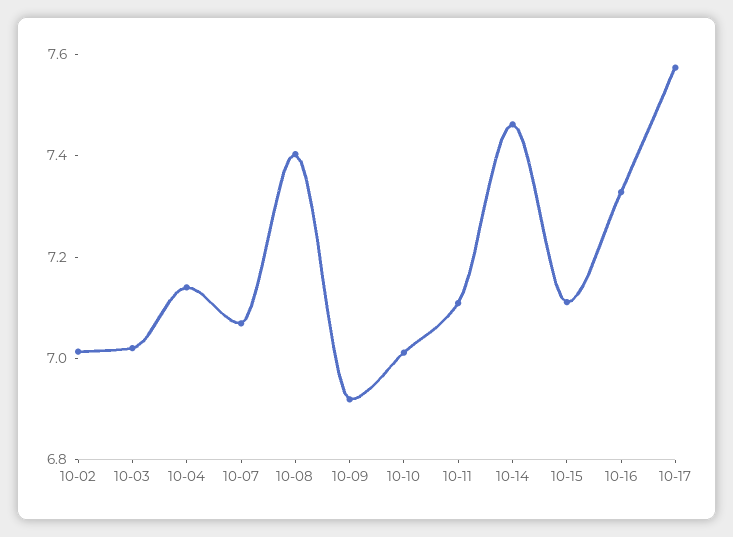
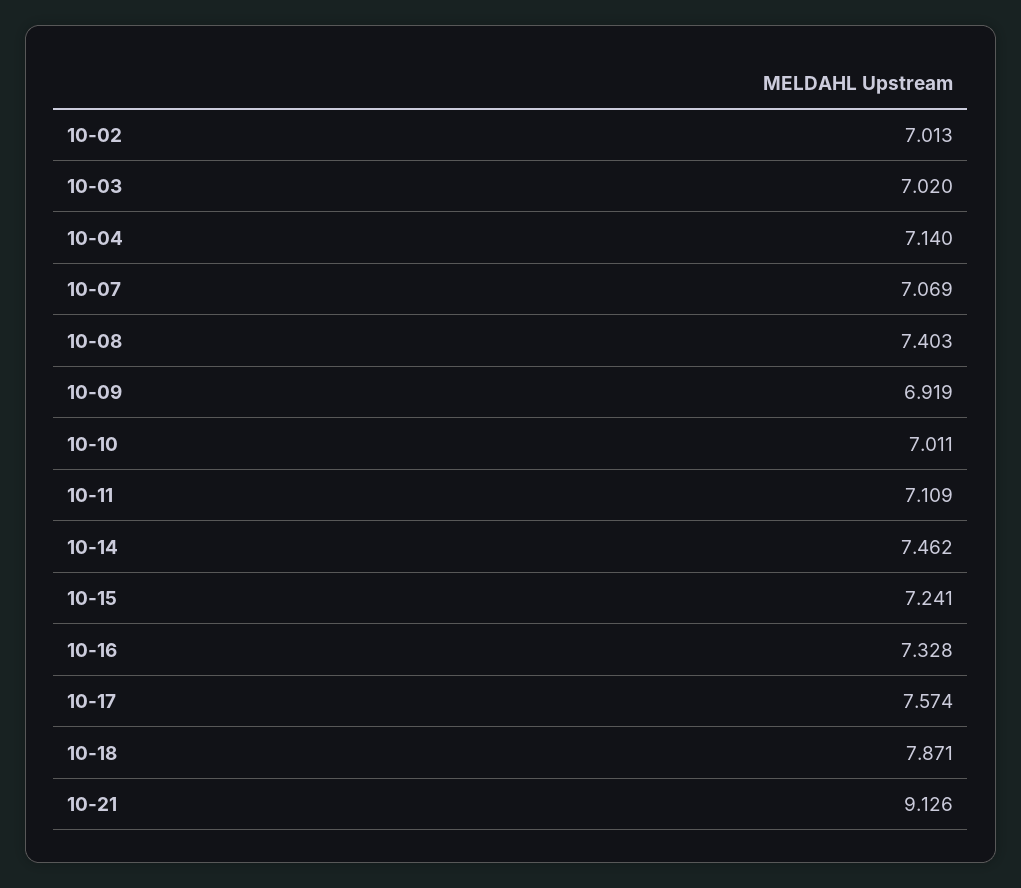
10-15: 7.1 -> 7.241
10-18: none -> 7.871
10-21: none -> 9.126

